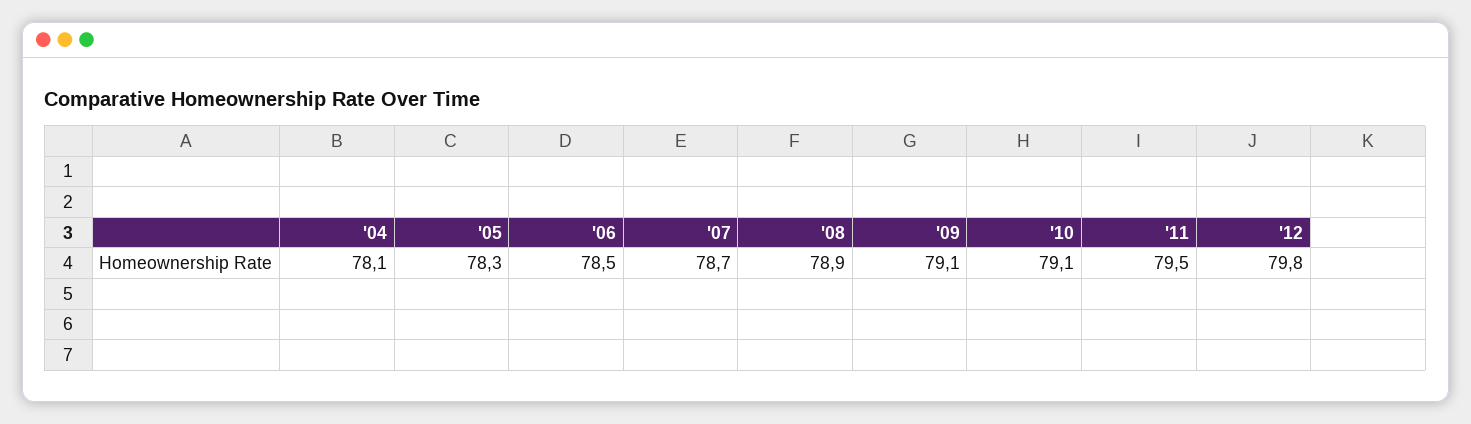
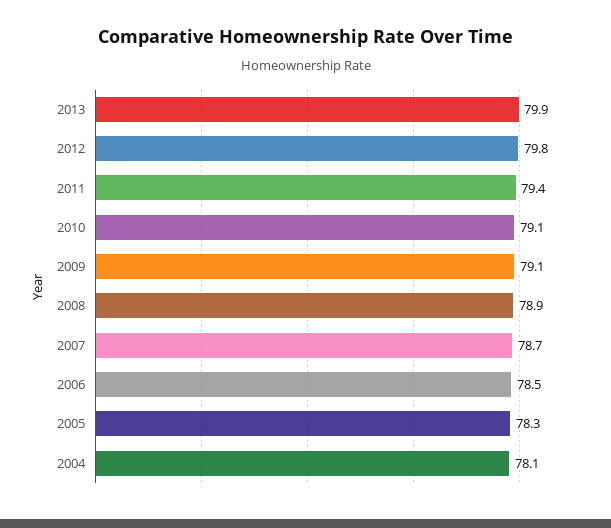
'11: 79.5 -> 79.4
2013: none -> 79.9

